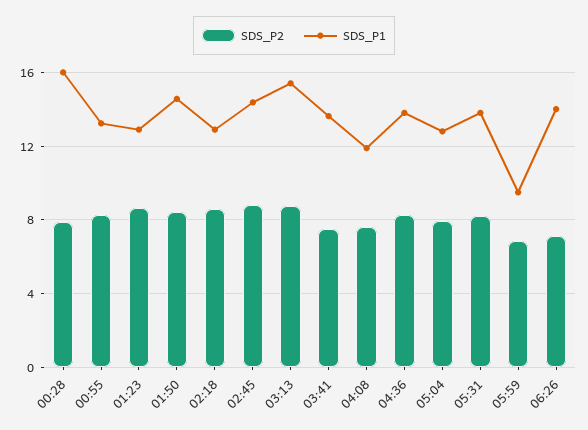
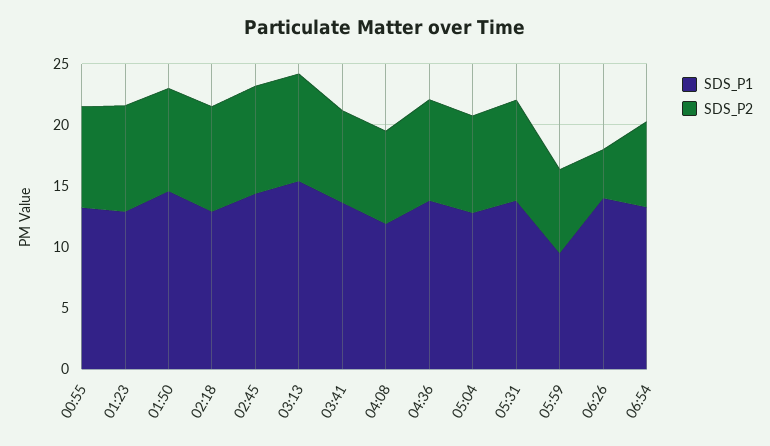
SDS_P2, 00:28: 8 -> none
SDS_P1, 00:28: 16 -> none
SDS_P2, 06:26: 7 -> 4
SDS_P1, 06:54: none -> 13
SDS_P2, 06:54: none -> 7

